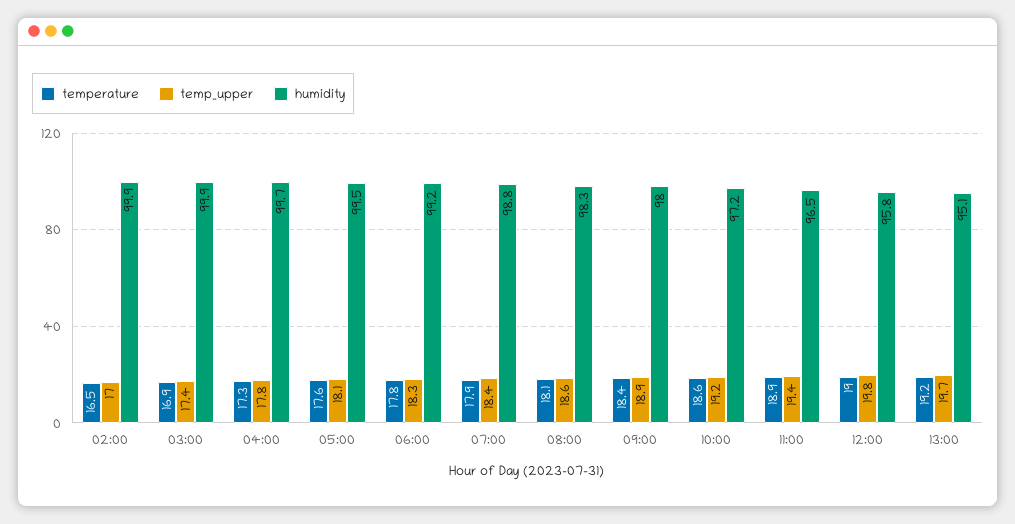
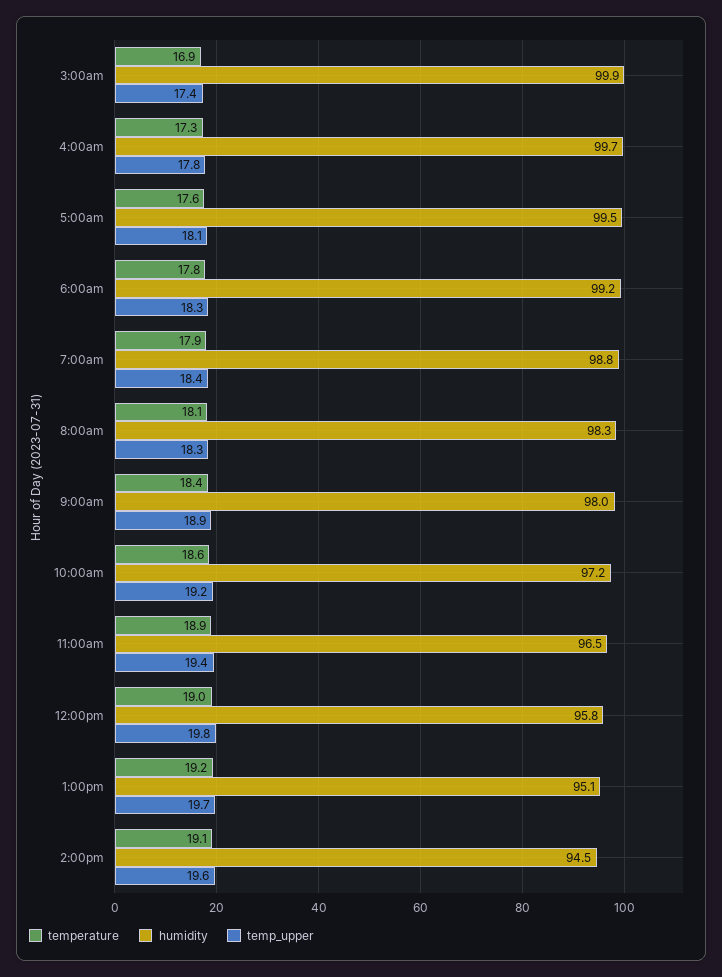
temperature, 02:00: 16.5 -> none
temp_upper, 02:00: 17 -> none
humidity, 02:00: 99.9 -> none
temp_upper, 08:00: 18.6 -> 18.3
temperature, 2:00pm: none -> 19.1
humidity, 2:00pm: none -> 94.5
temp_upper, 2:00pm: none -> 19.6

